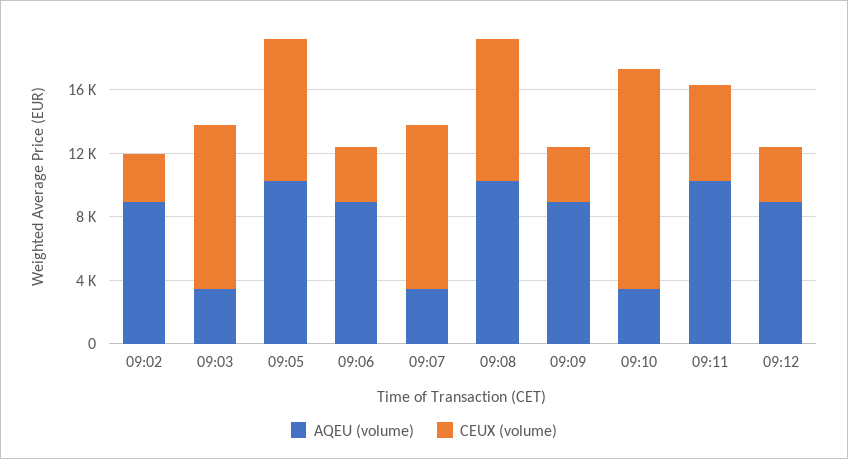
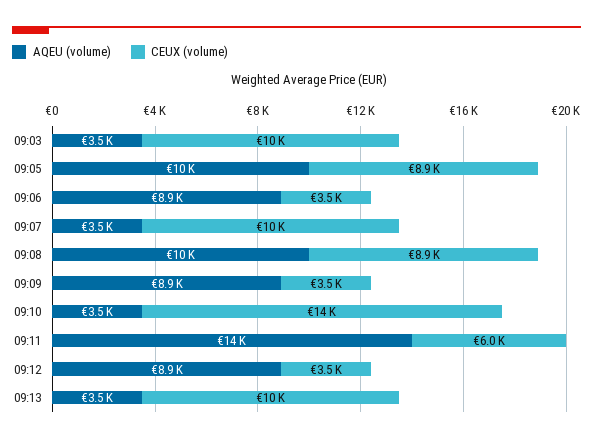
AQEU (volume), 09:02: 9000 -> none
CEUX (volume), 09:02: 3000 -> none
AQEU (volume), 09:11: 10000 -> 14000
AQEU (volume), 09:13: none -> 3500
CEUX (volume), 09:13: none -> 10000

